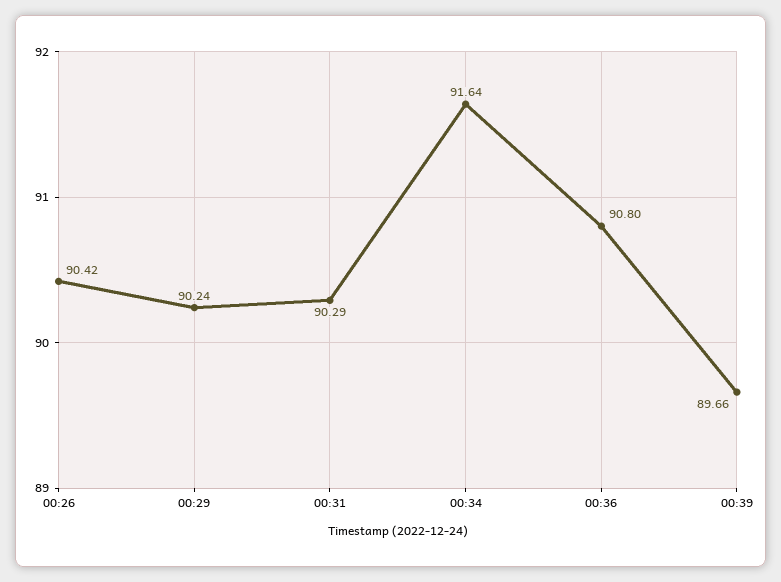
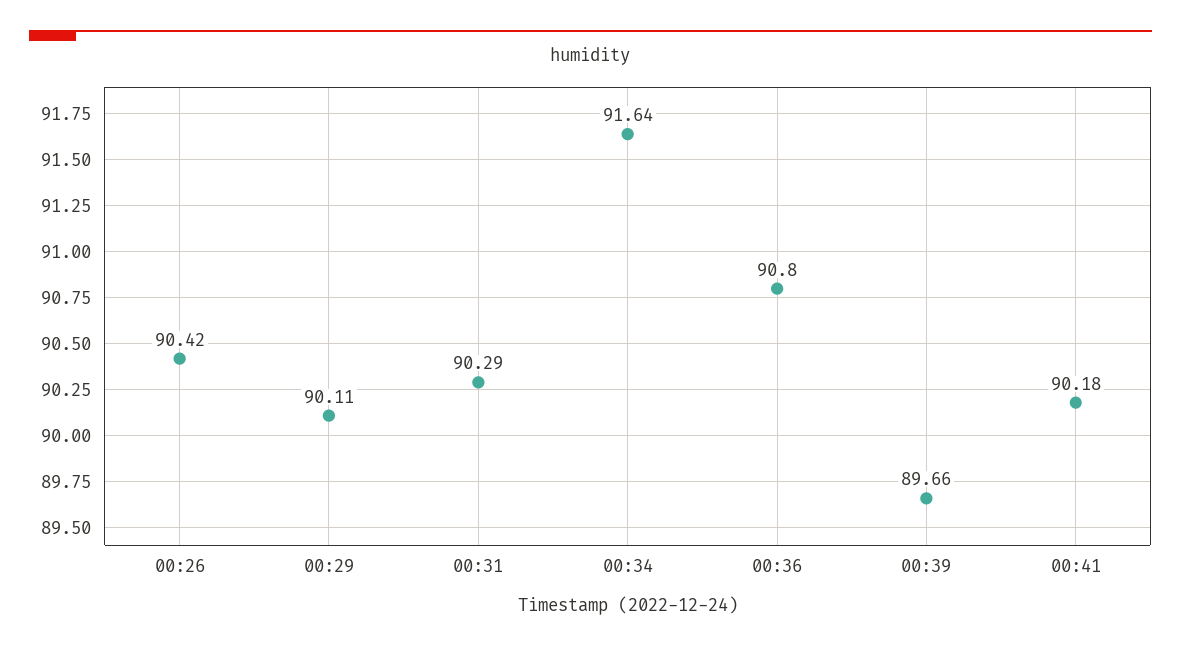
00:29: 90.24 -> 90.11
00:41: none -> 90.18

